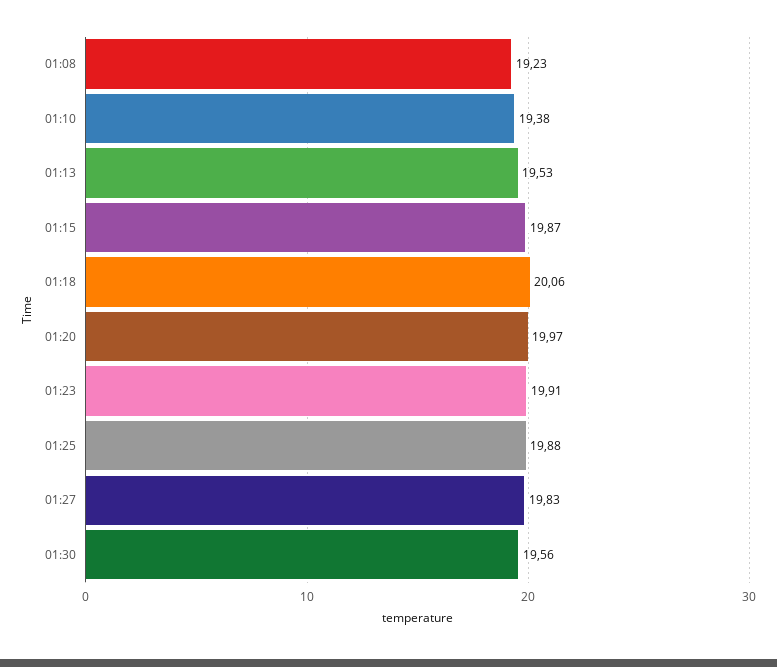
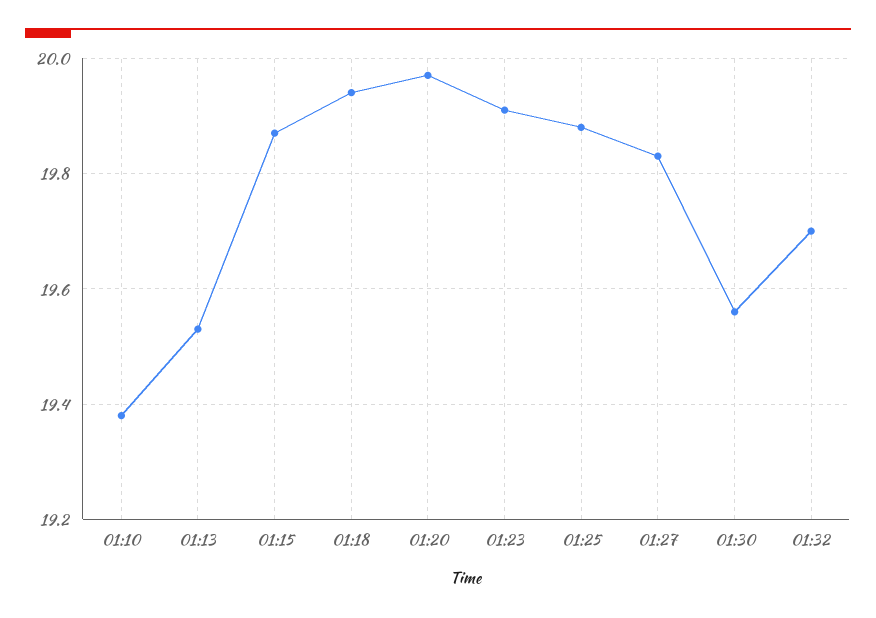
01:08: 19.23 -> none
01:18: 20.06 -> 19.95
01:32: none -> 19.7

